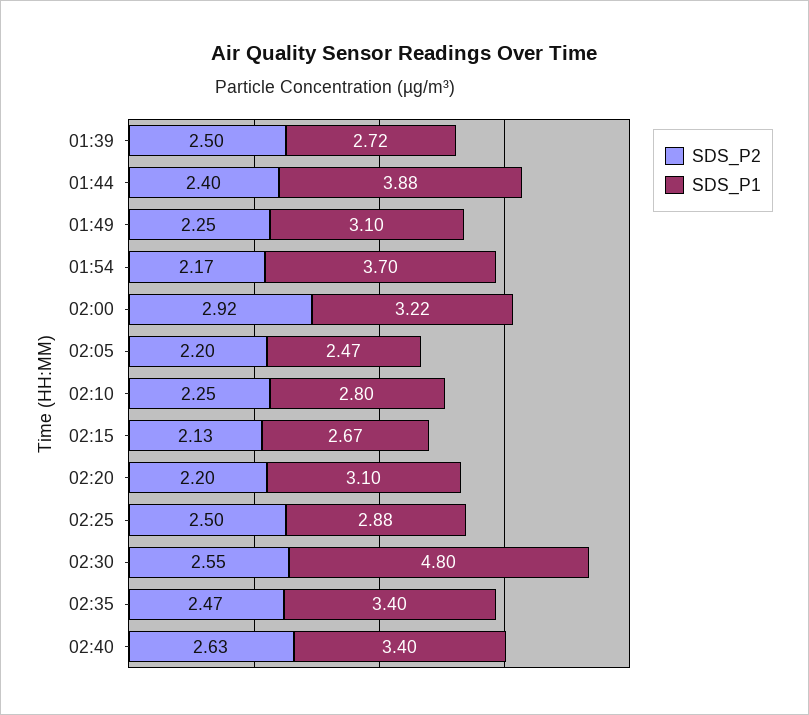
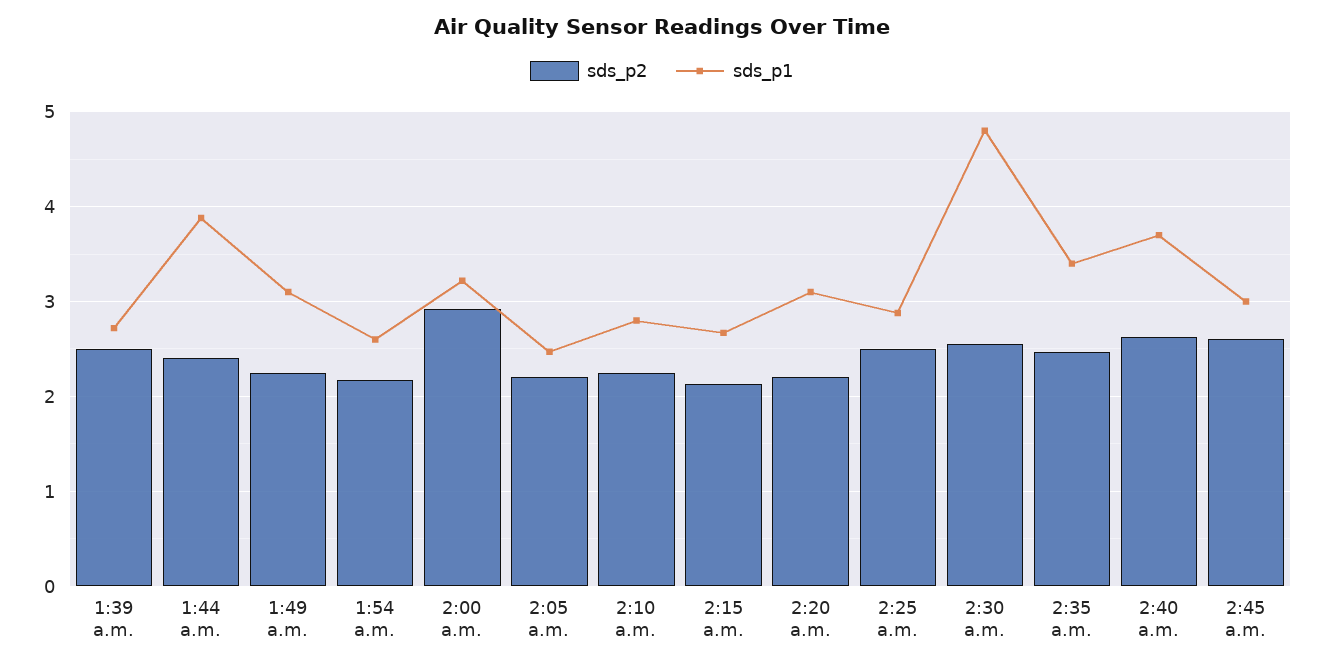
SDS_P1, 01:54: 3.7 -> 2.6
SDS_P1, 02:40: 3.4 -> 3.7
SDS_P2, 2:45 a.m.: none -> 2.6
SDS_P1, 2:45 a.m.: none -> 3

